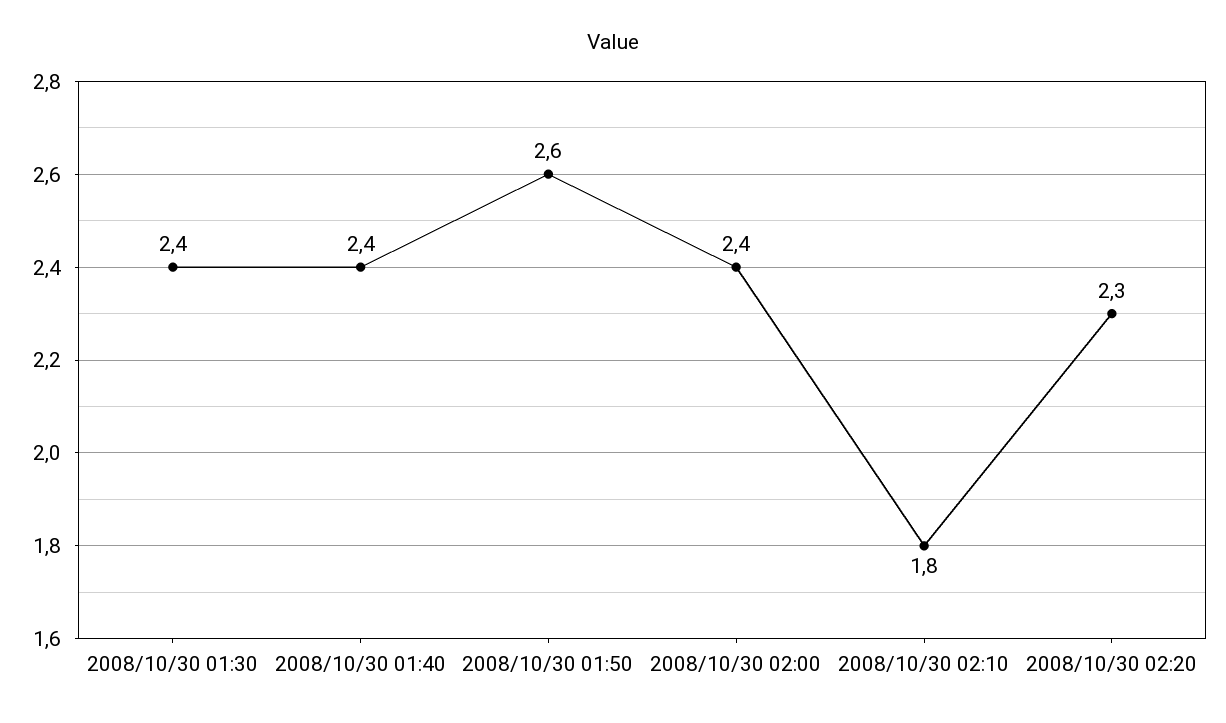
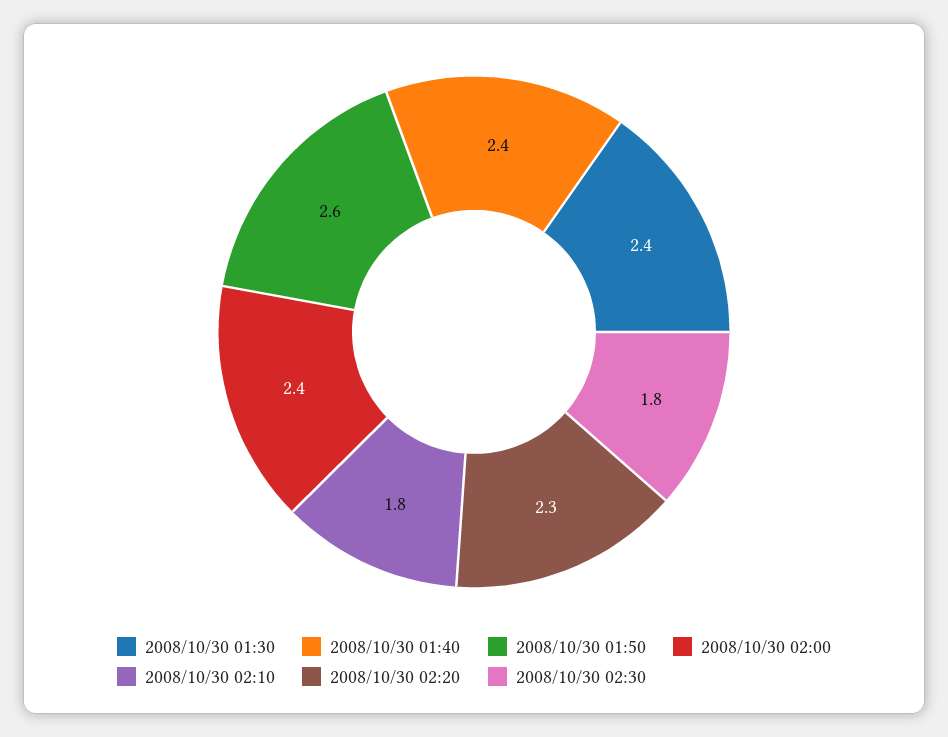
2008/10/30 02:30: none -> 1.8

